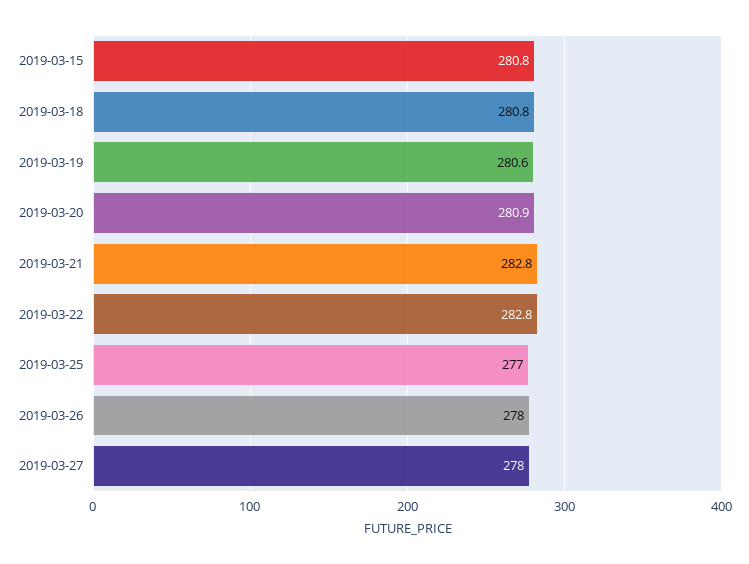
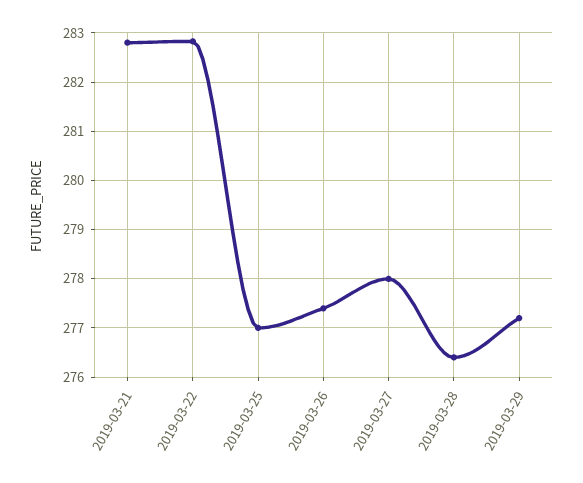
2019-03-15: 280.8 -> none
2019-03-18: 280.8 -> none
2019-03-19: 280.6 -> none
2019-03-20: 280.9 -> none
2019-03-26: 278 -> 277.4
2019-03-28: none -> 276.4
2019-03-29: none -> 277.2

